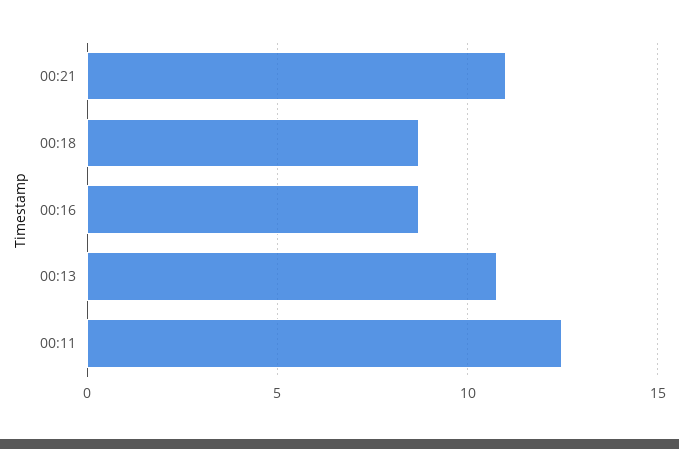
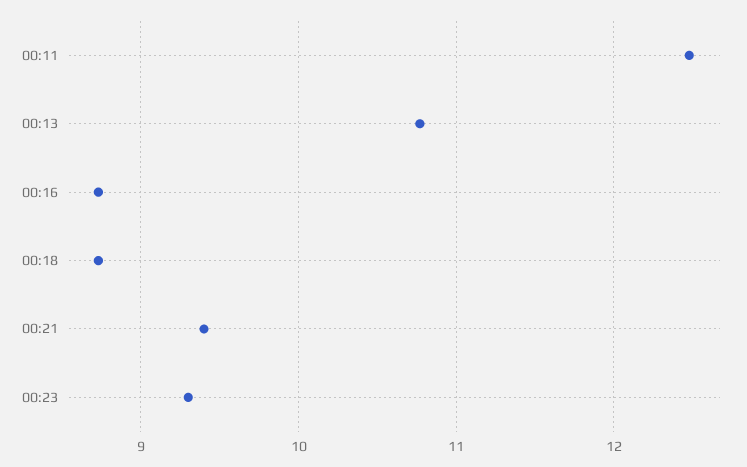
00:21: 11 -> 9.4
00:23: none -> 9.3

